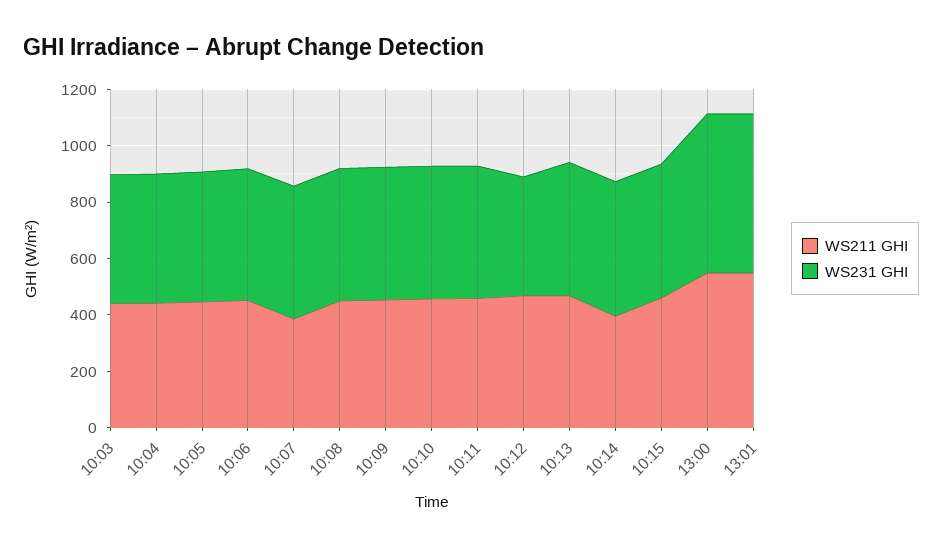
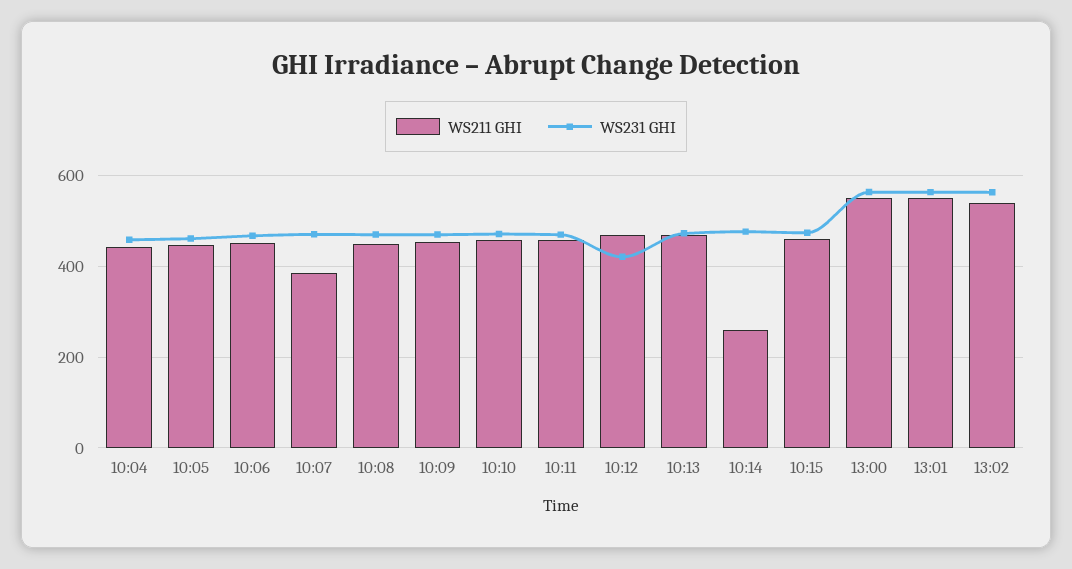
WS211 GHI, 10:03: 450 -> none
WS231 GHI, 10:03: 450 -> none
WS211 GHI, 10:14: 400 -> 260
WS211 GHI, 13:02: none -> 540
WS231 GHI, 13:02: none -> 560

